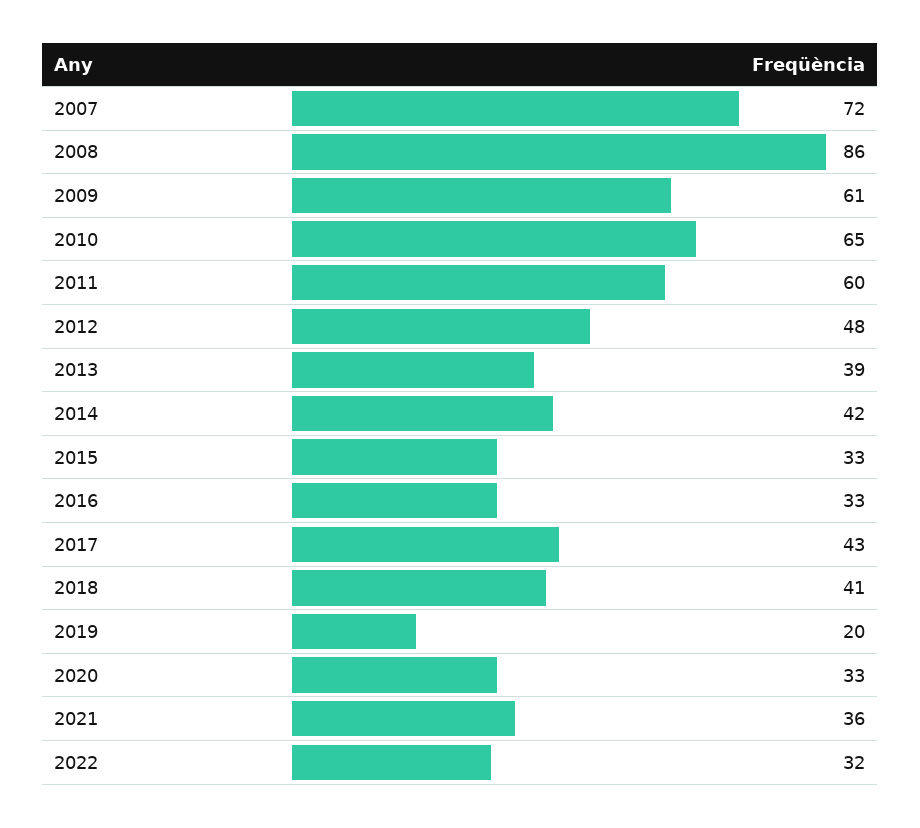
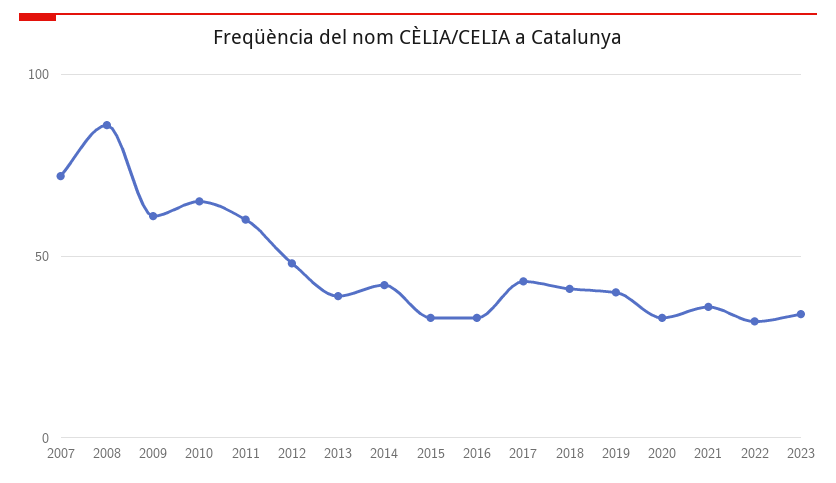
2019: 20 -> 40
2023: none -> 35

